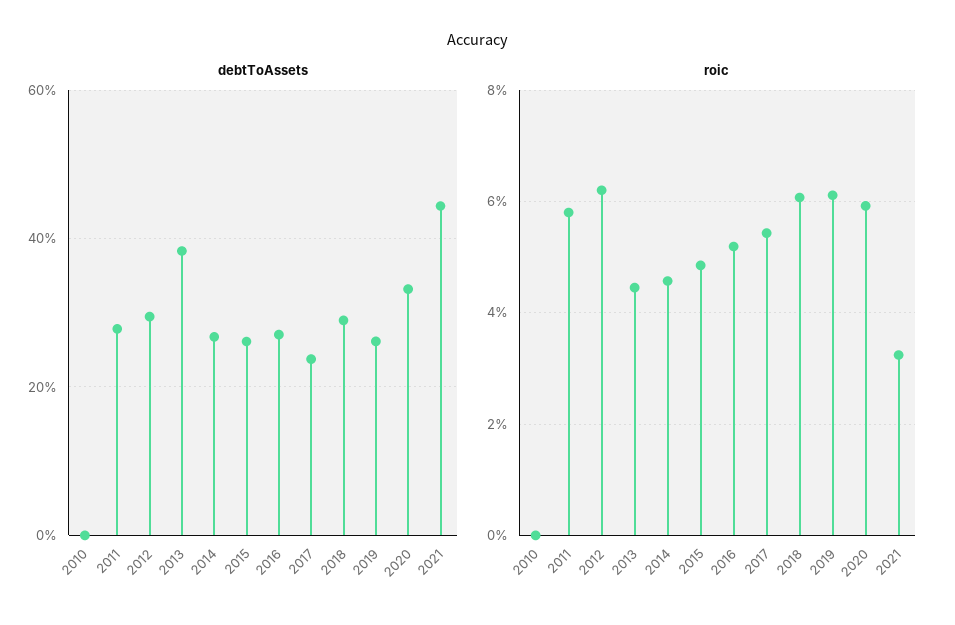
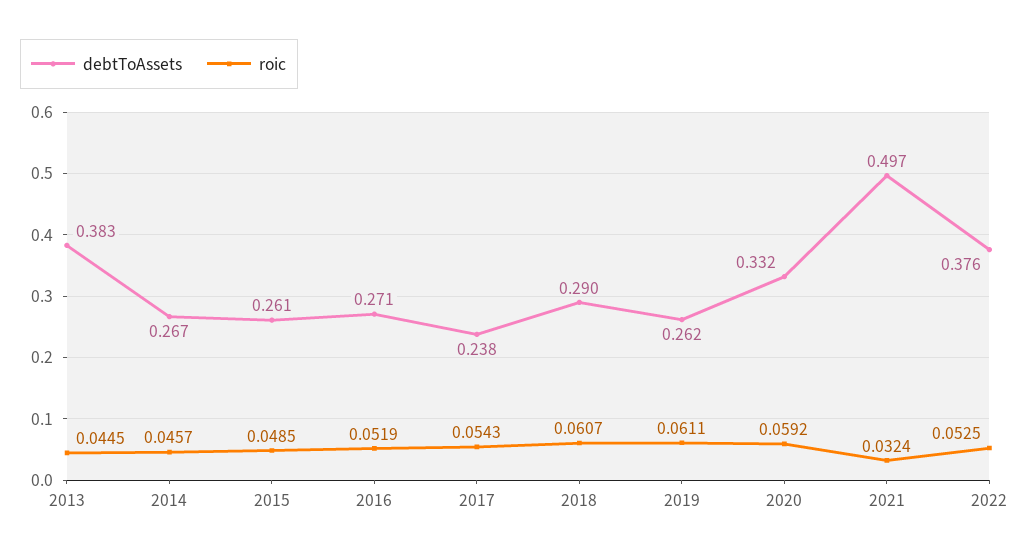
debtToAssets, 2010: 0 -> none
debtToAssets, 2011: 0.28 -> none
debtToAssets, 2012: 0.3 -> none
debtToAssets, 2021: 0.44 -> 0.497
roic, 2010: 0 -> none
roic, 2011: 0.058 -> none
roic, 2012: 0.062 -> none
debtToAssets, 2022: none -> 0.376
roic, 2022: none -> 0.0525

